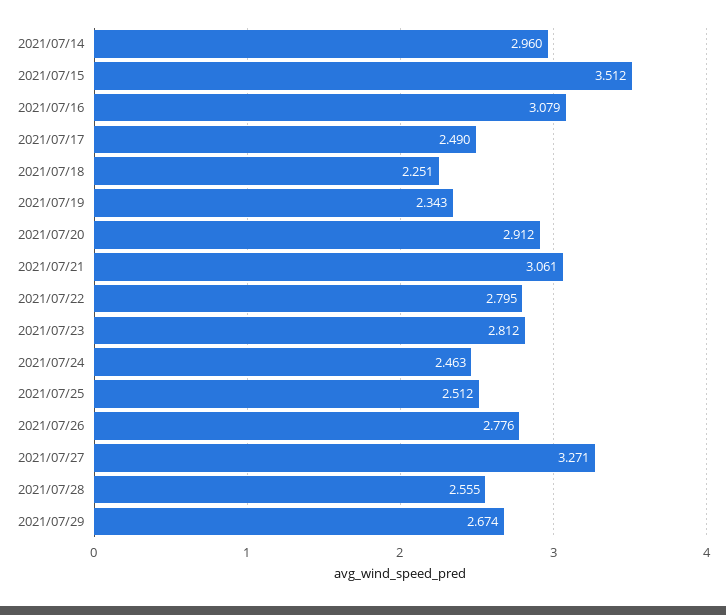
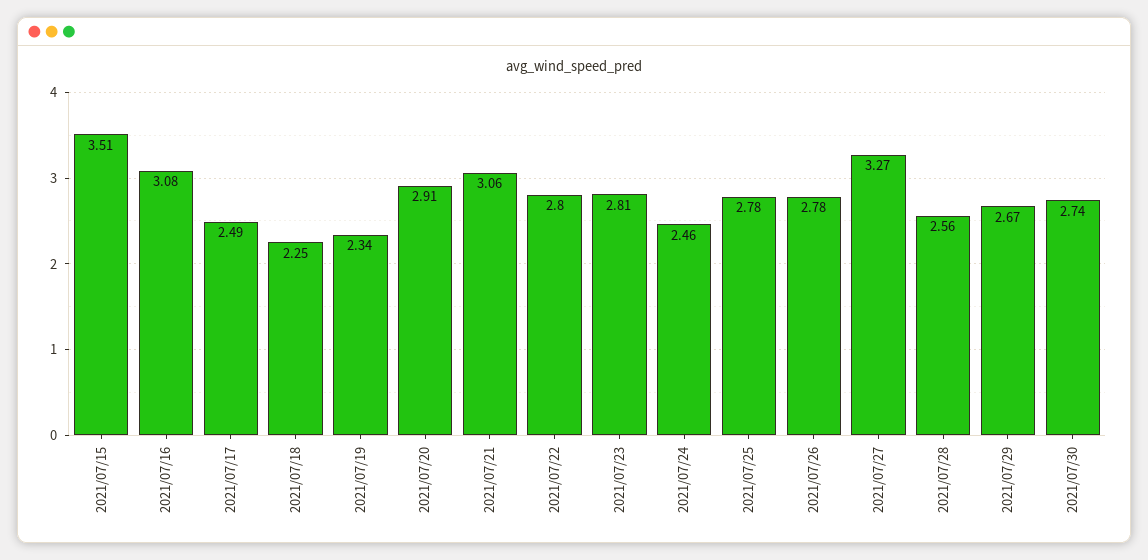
2021/07/14: 2.96 -> none
2021/07/25: 2.512 -> 2.78
2021/07/30: none -> 2.74

